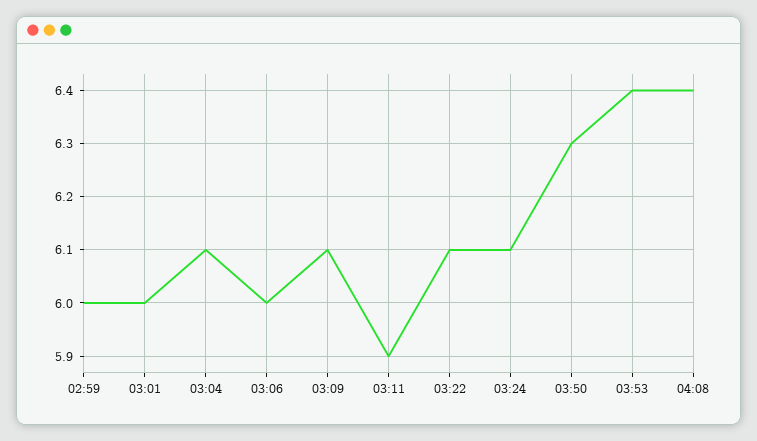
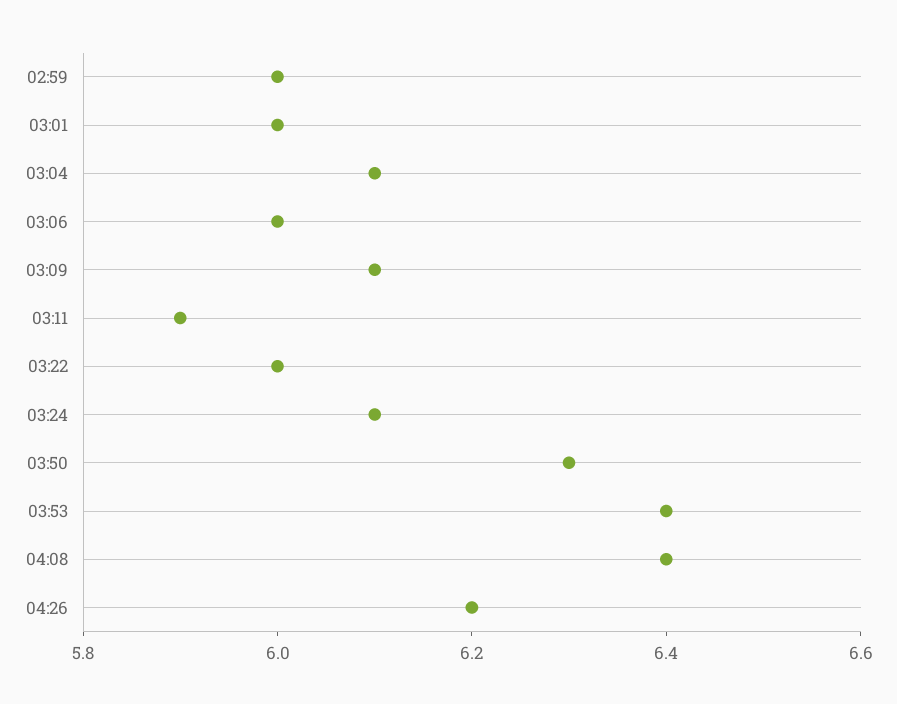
03:22: 6.1 -> 6
04:26: none -> 6.2

